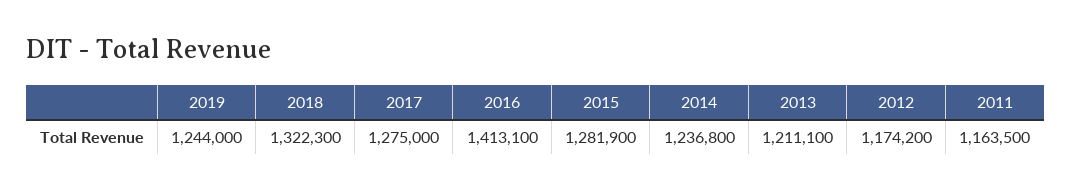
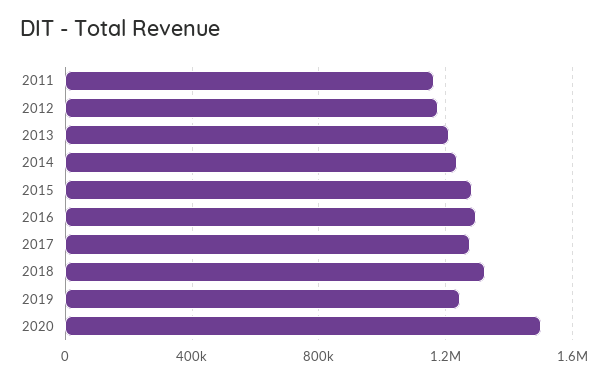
2016: 1413100 -> 1300000
2020: none -> 1500000

